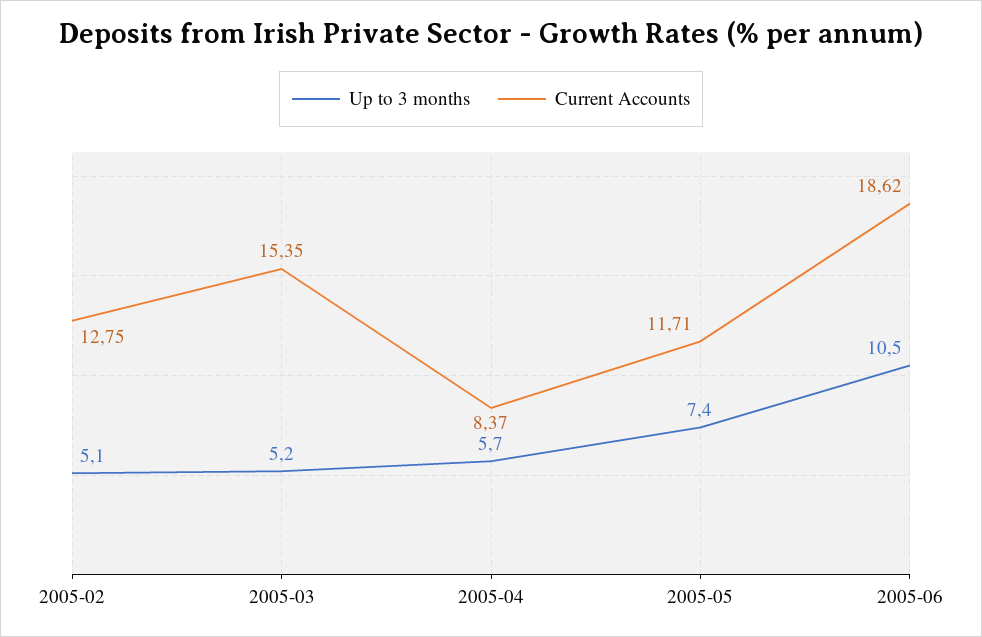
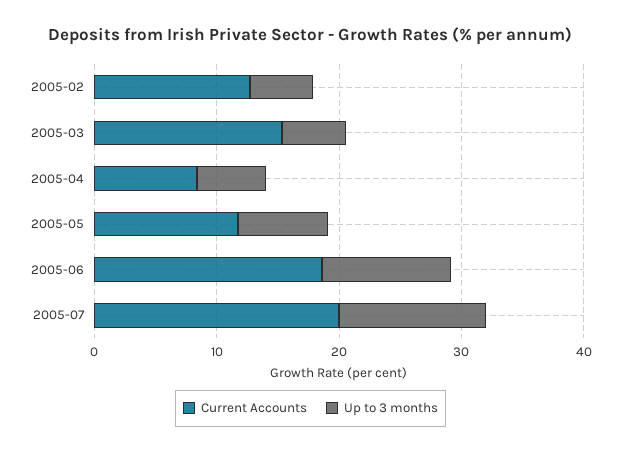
Current Accounts, 2005-07: none -> 20
Up to 3 months, 2005-07: none -> 12

